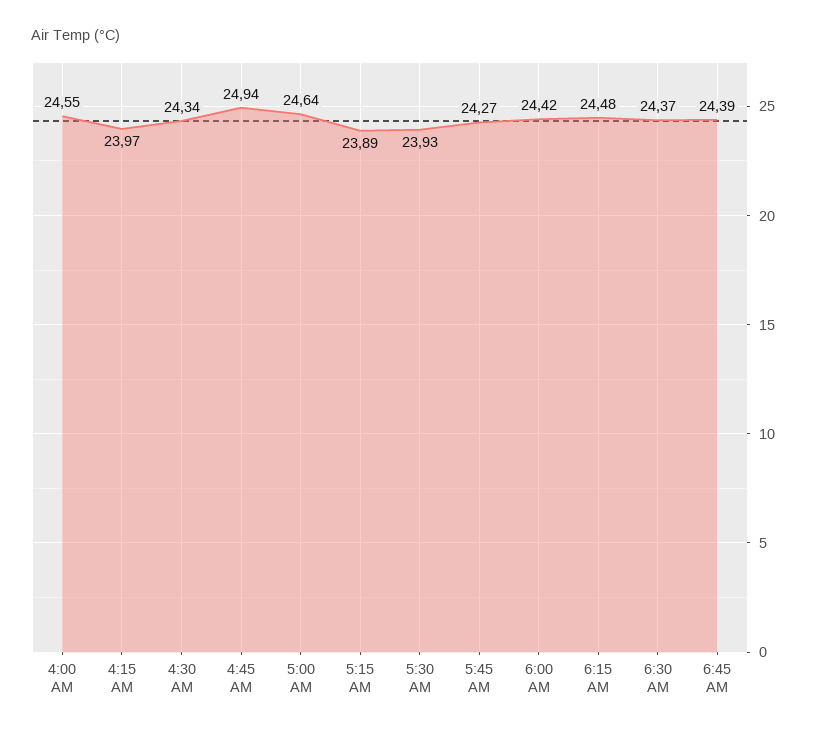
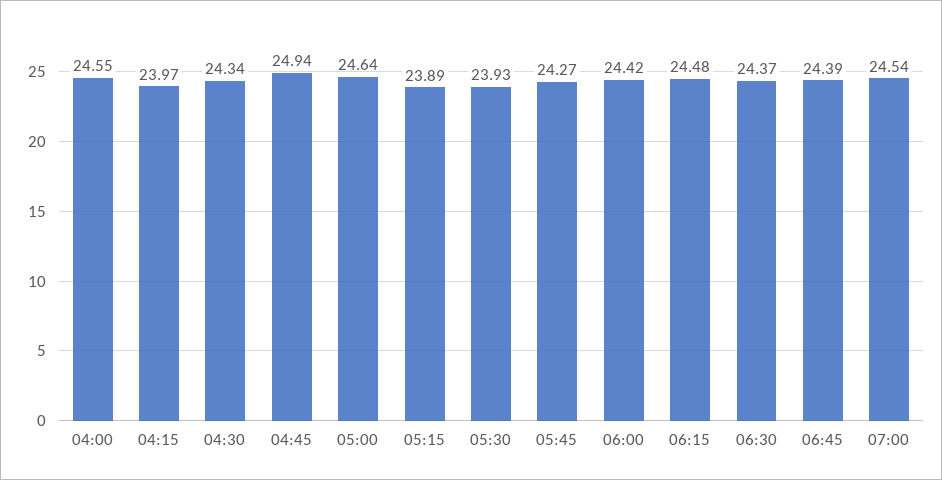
07:00: none -> 24.54

